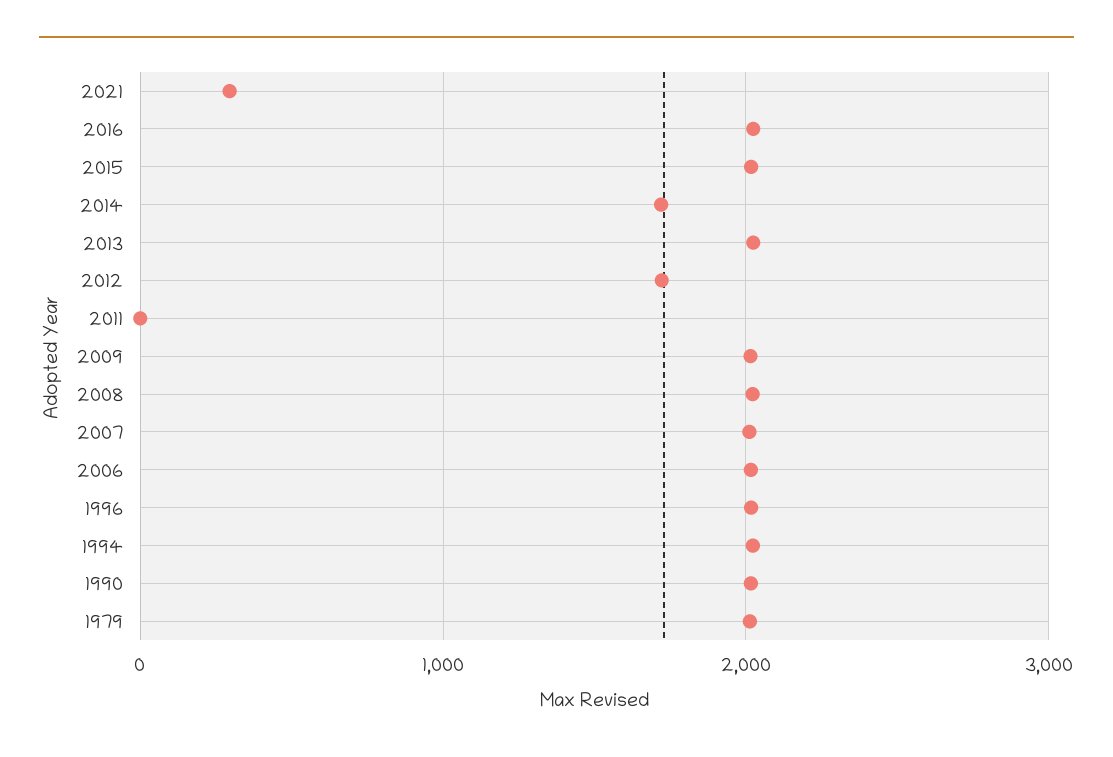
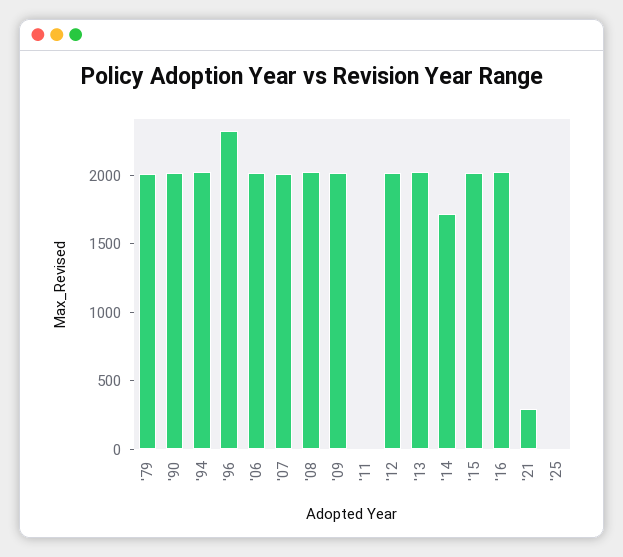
2012: 1700 -> 2000
1996: 2000 -> 2300
'25: none -> 0

